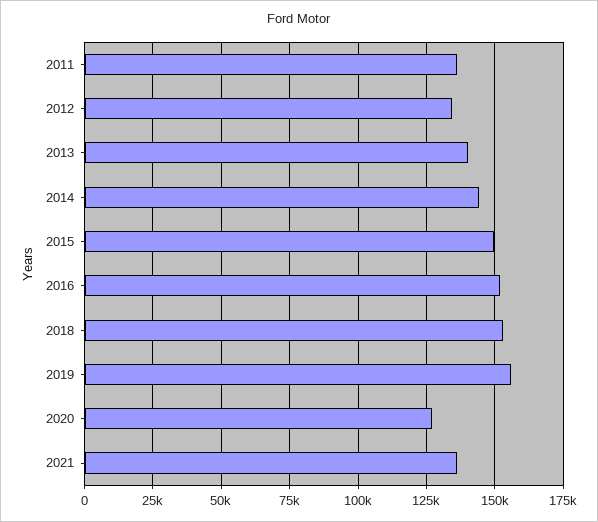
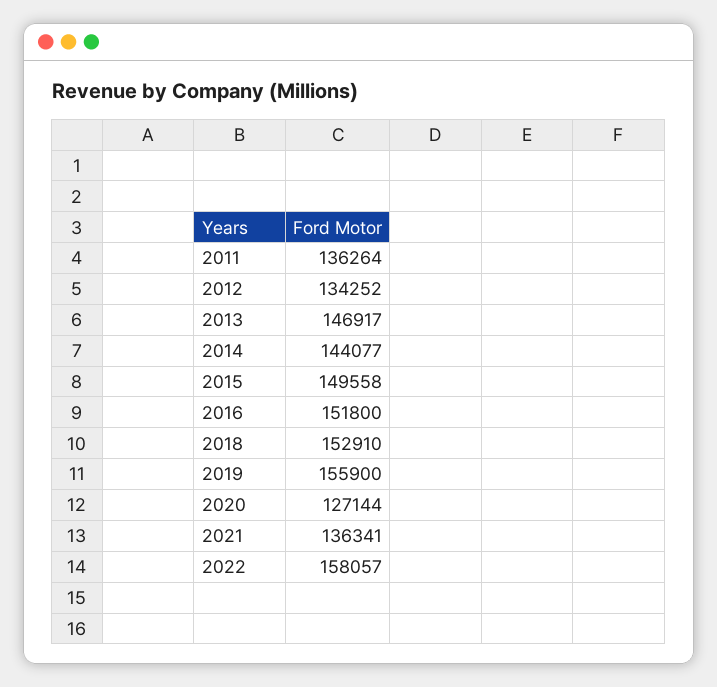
2013: 140000 -> 146917
2022: none -> 158057

